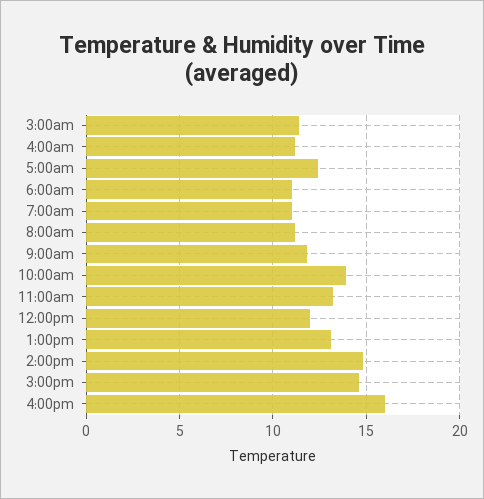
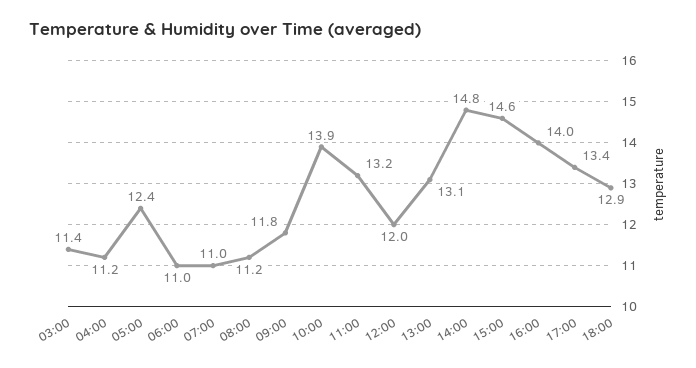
4:00pm: 16 -> 14
17:00: none -> 13.4
18:00: none -> 12.9

